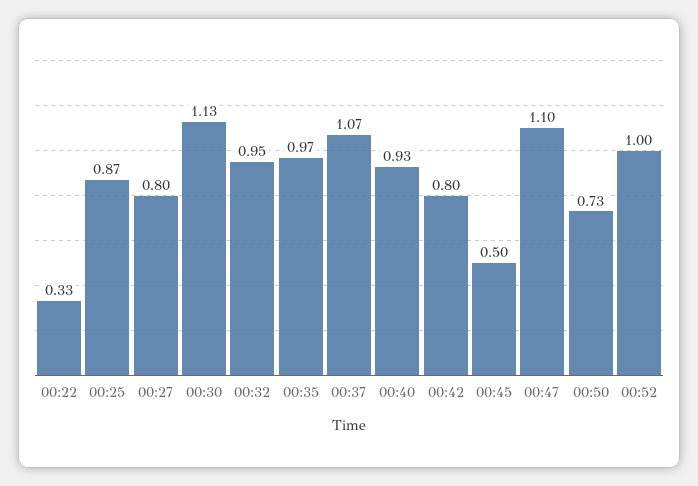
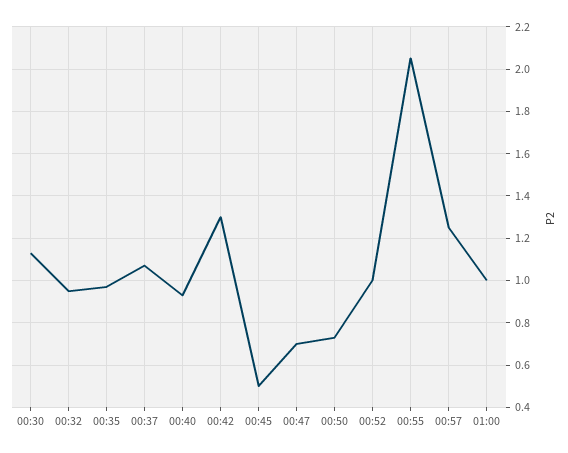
00:22: 0.33 -> none
00:25: 0.87 -> none
00:27: 0.8 -> none
00:42: 0.8 -> 1.3
00:47: 1.1 -> 0.7
00:55: none -> 2.05
00:57: none -> 1.25
01:00: none -> 1

